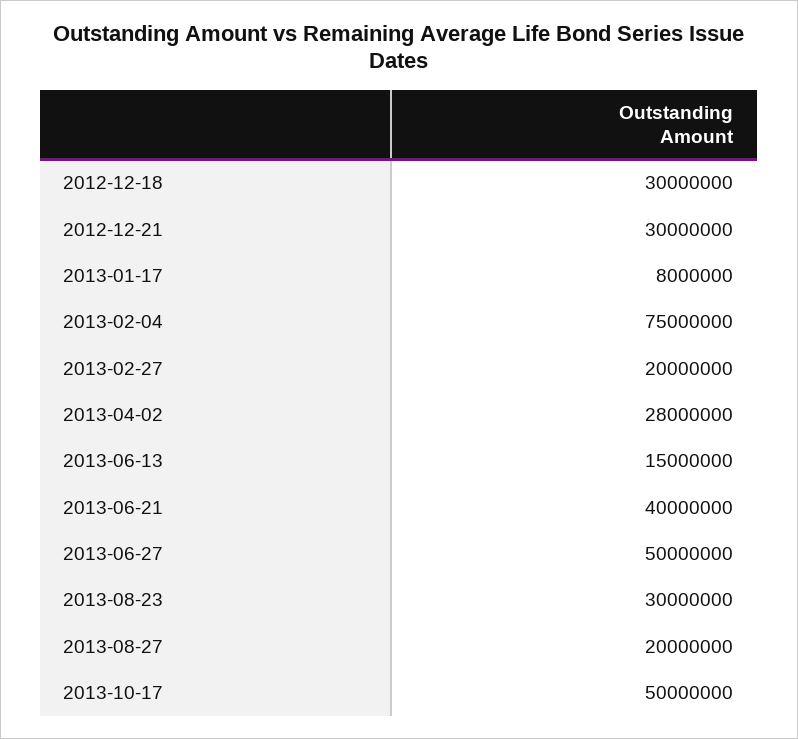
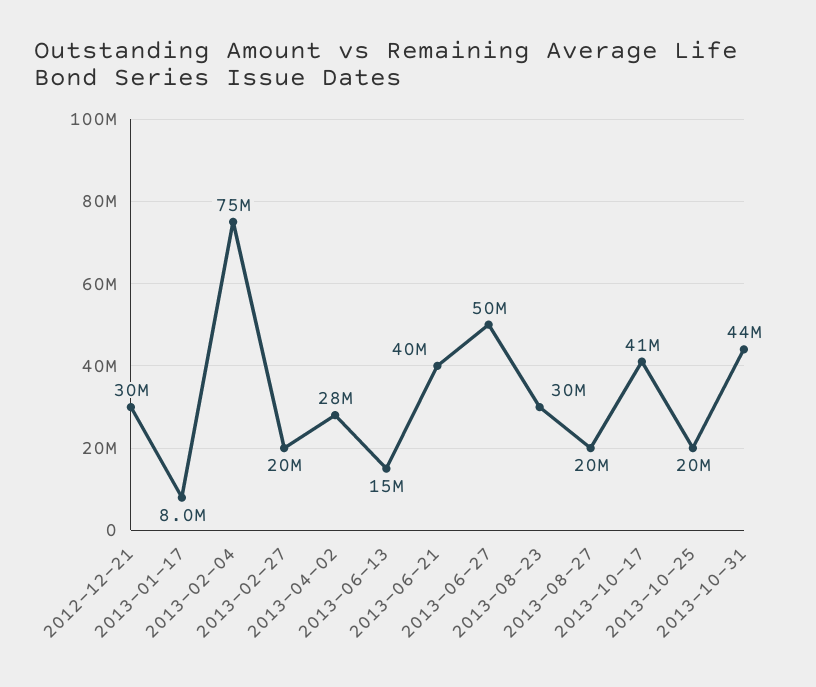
2012-12-18: 30000000 -> none
2013-10-17: 50000000 -> 41000000
2013-10-25: none -> 20000000
2013-10-31: none -> 44000000

